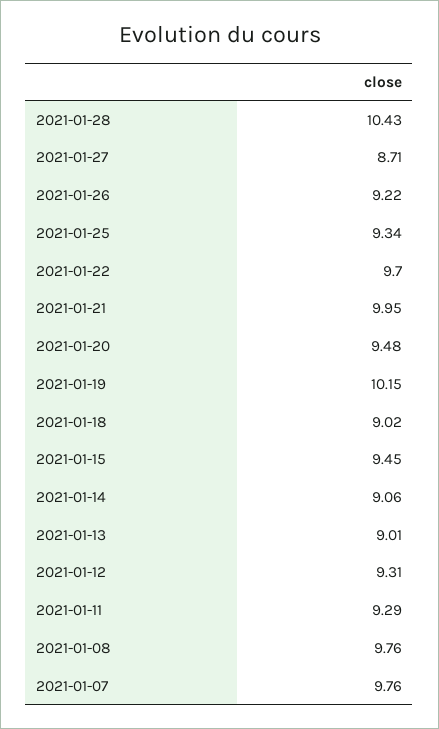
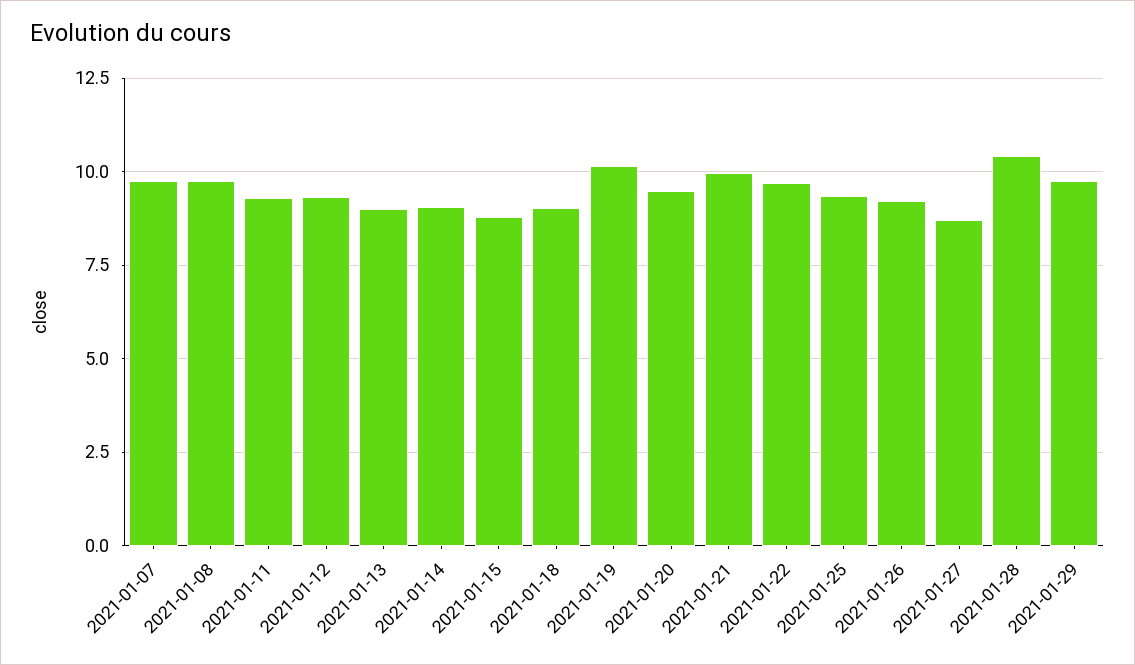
2021-01-15: 9.45 -> 8.75
2021-01-29: none -> 9.75

